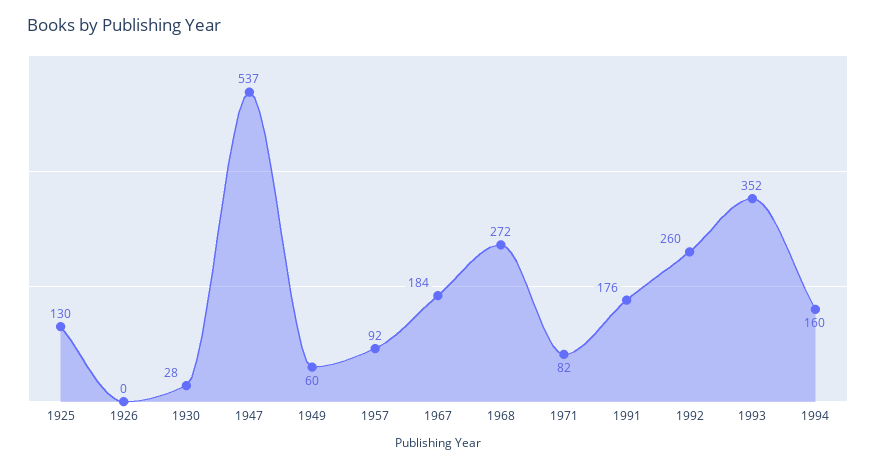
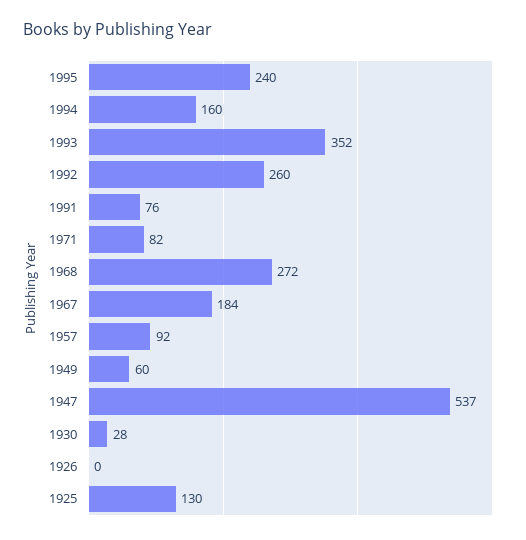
1991: 176 -> 76
1995: none -> 240

